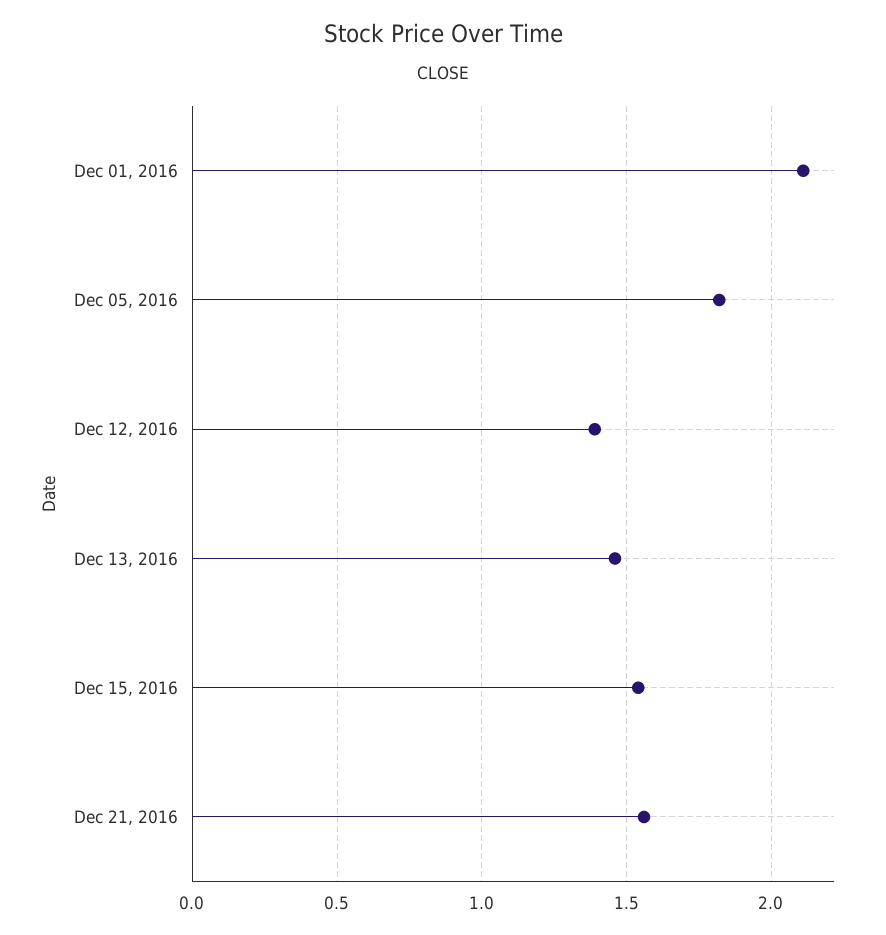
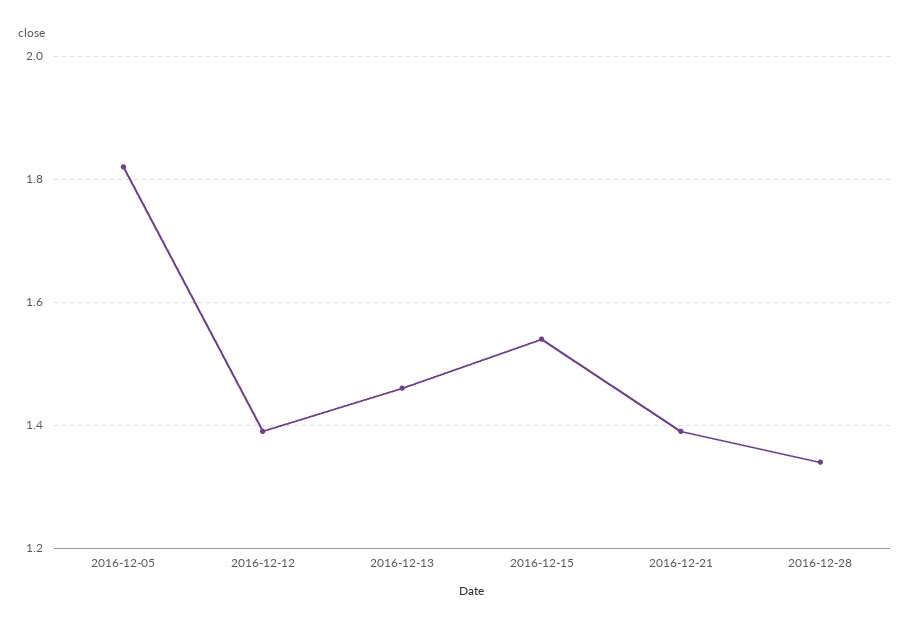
Dec 01, 2016: 2.1 -> none
Dec 21, 2016: 1.55 -> 1.4
2016-12-28: none -> 1.35

